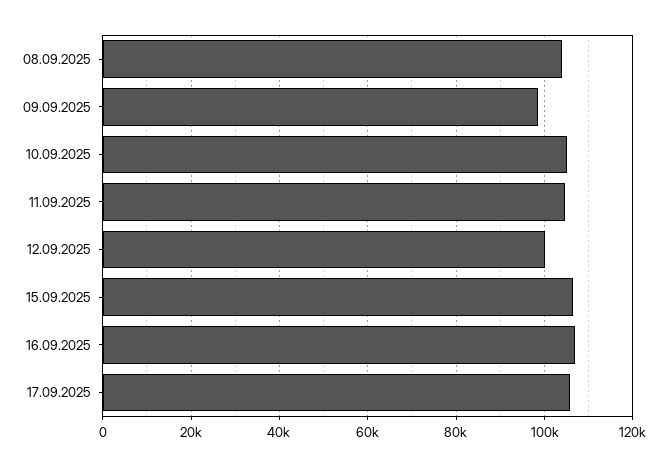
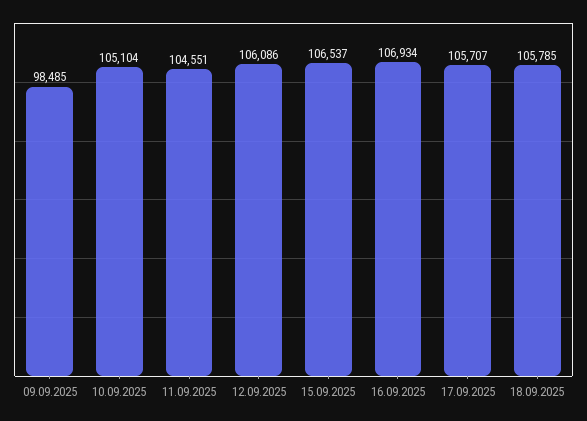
08.09.2025: 104000 -> none
12.09.2025: 100000 -> 106086
18.09.2025: none -> 105785

